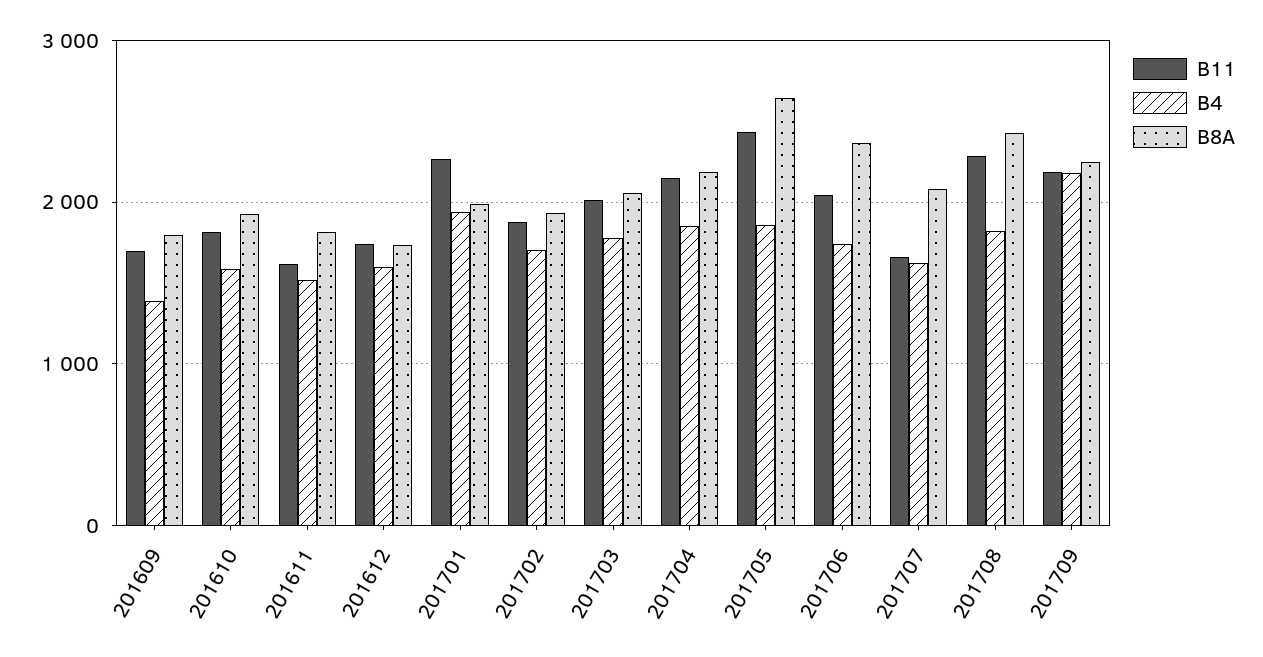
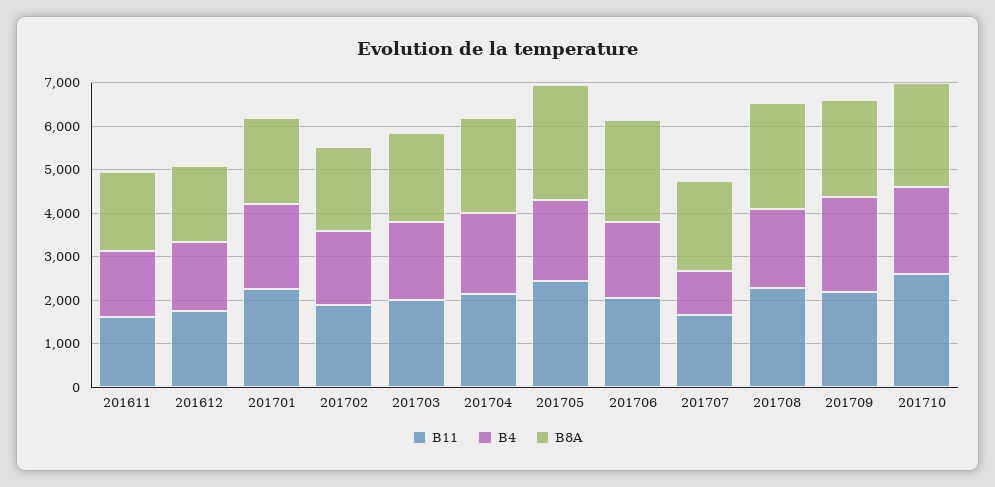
B11, 201609: 1700 -> none
B4, 201609: 1400 -> none
B8A, 201609: 1800 -> none
B11, 201610: 1800 -> none
B4, 201610: 1600 -> none
B8A, 201610: 1900 -> none
B4, 201707: 1600 -> 1000
B11, 201710: none -> 2600
B4, 201710: none -> 2000
B8A, 201710: none -> 2400

